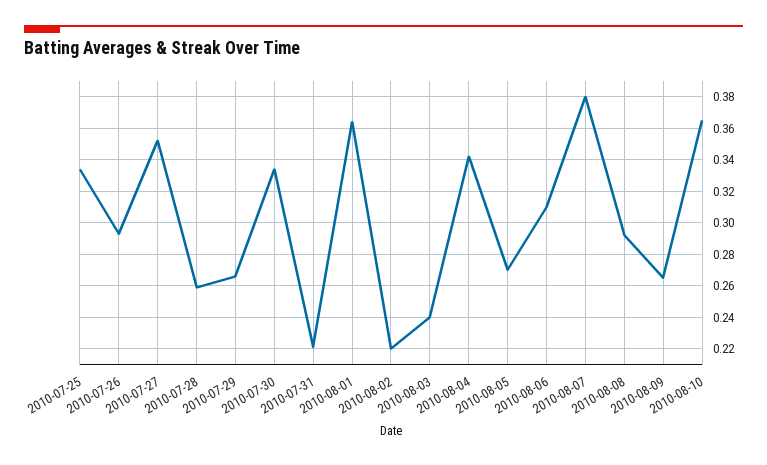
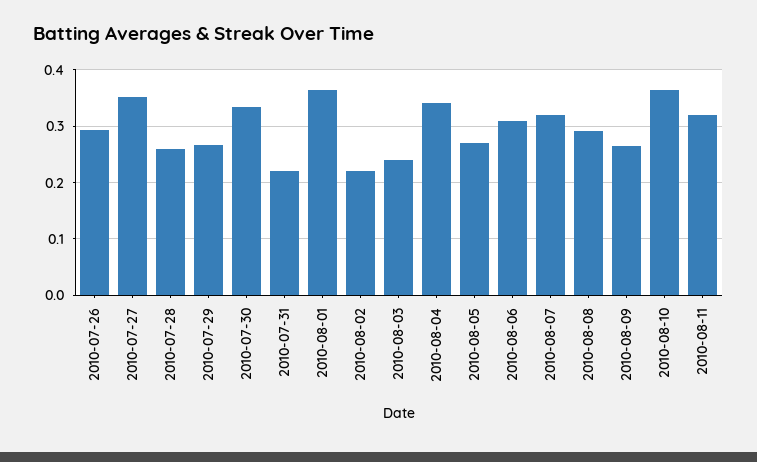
2010-07-25: 0.335 -> none
2010-08-07: 0.38 -> 0.32
2010-08-11: none -> 0.32

